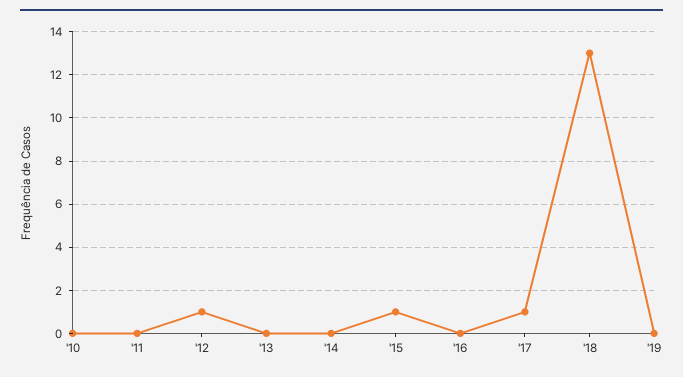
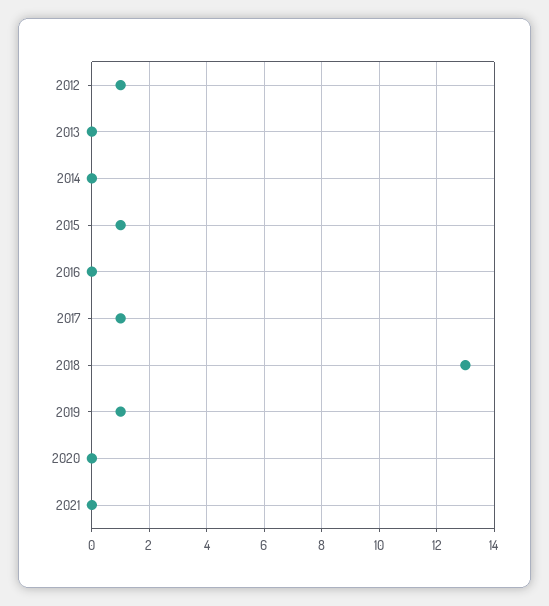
'10: 0 -> none
'11: 0 -> none
'19: 0 -> 1
2020: none -> 0
2021: none -> 0

